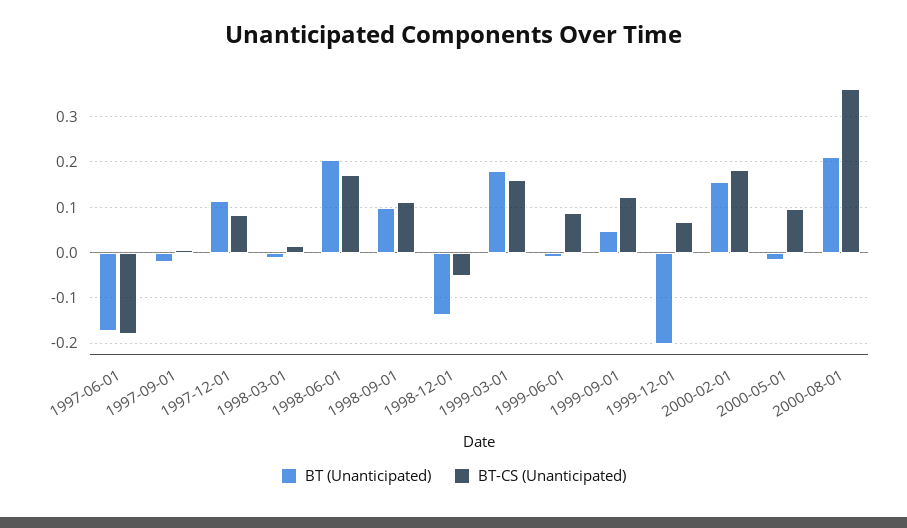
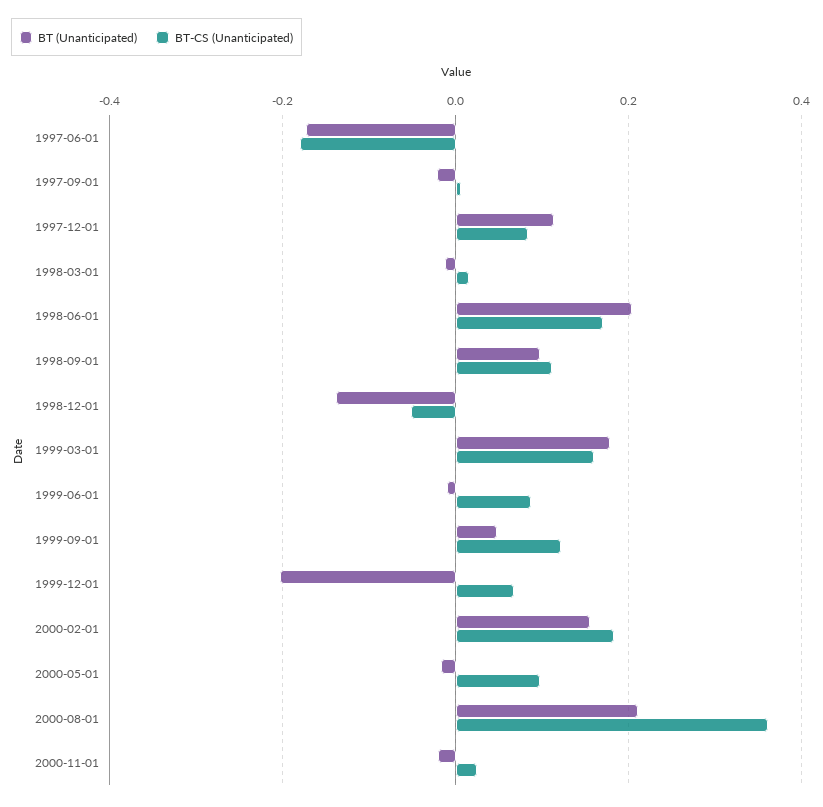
BT (Unanticipated), 2000-11-01: none -> -0.02
BT-CS (Unanticipated), 2000-11-01: none -> 0.02

